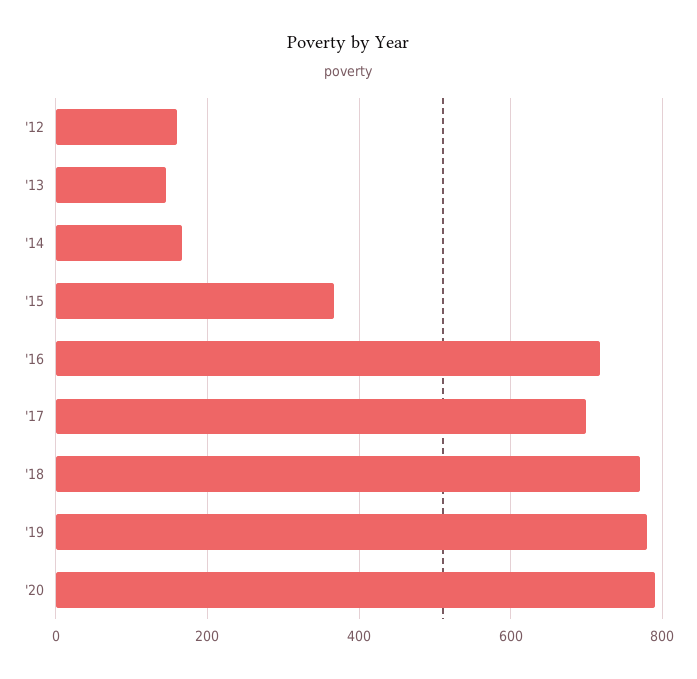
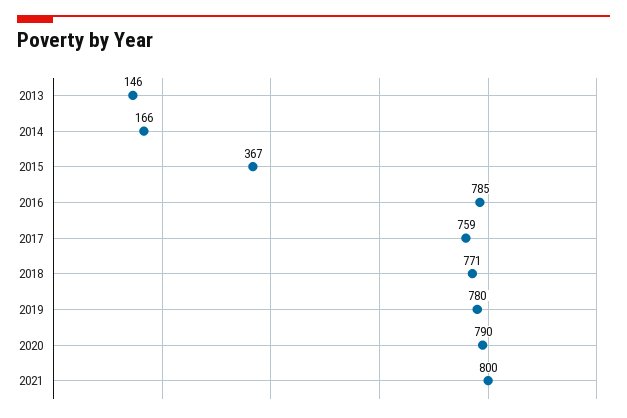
'12: 160 -> none
'16: 720 -> 785
'17: 700 -> 759
2021: none -> 800

